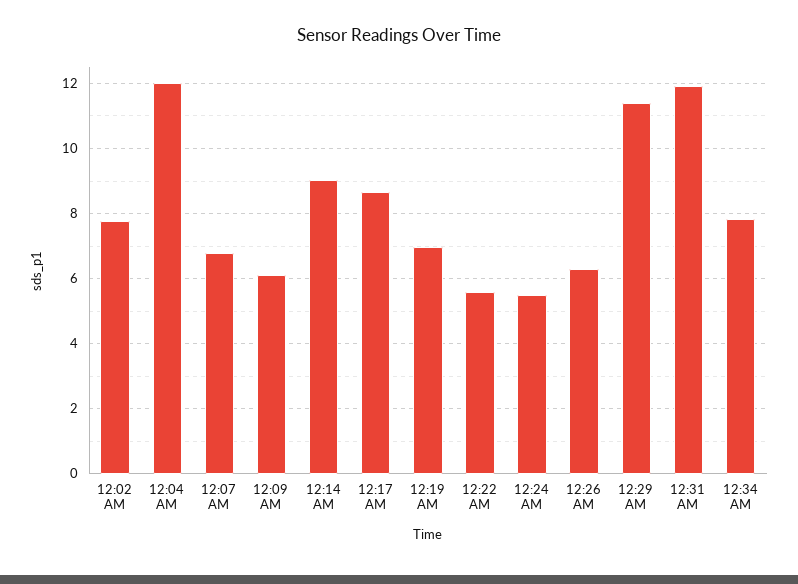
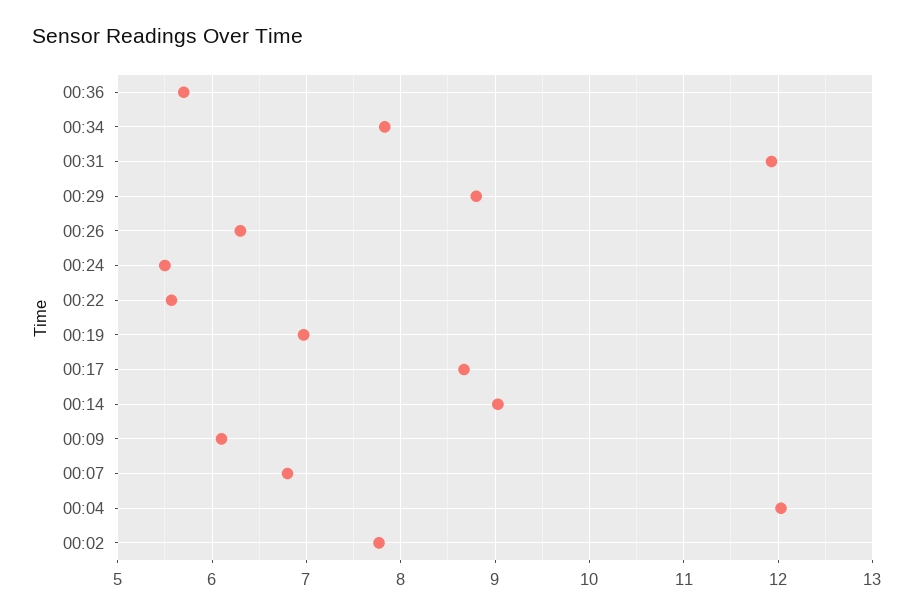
12:29 AM: 11.4 -> 8.8
00:36: none -> 5.7

